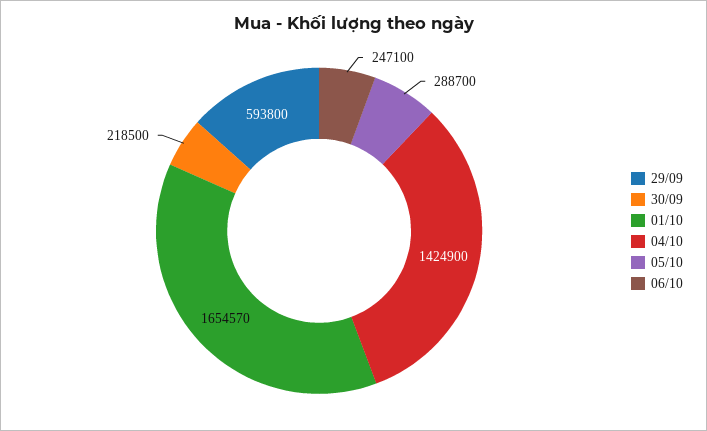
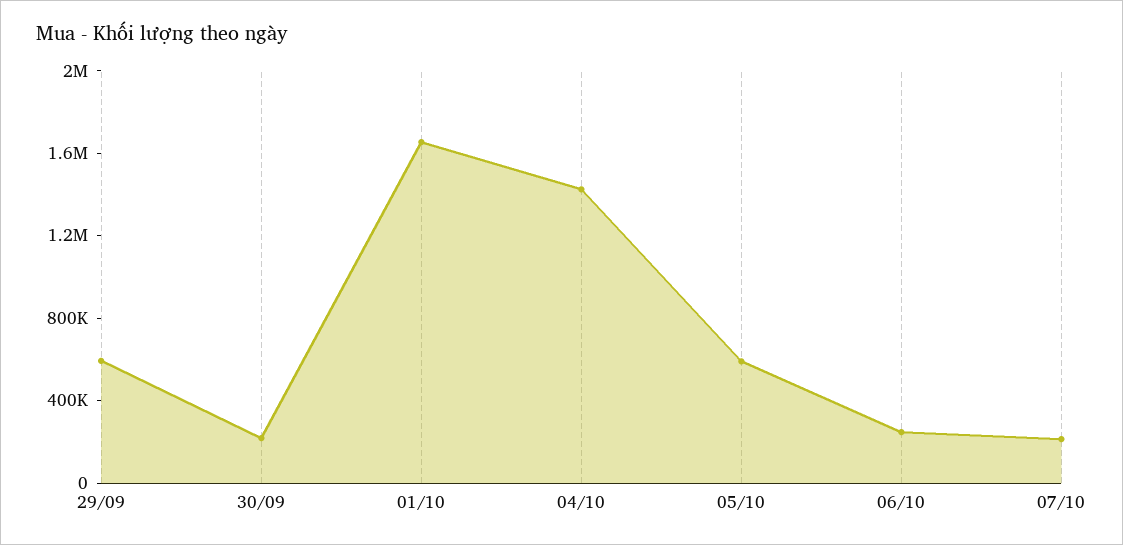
05/10: 288700 -> 600000
07/10: none -> 200000

